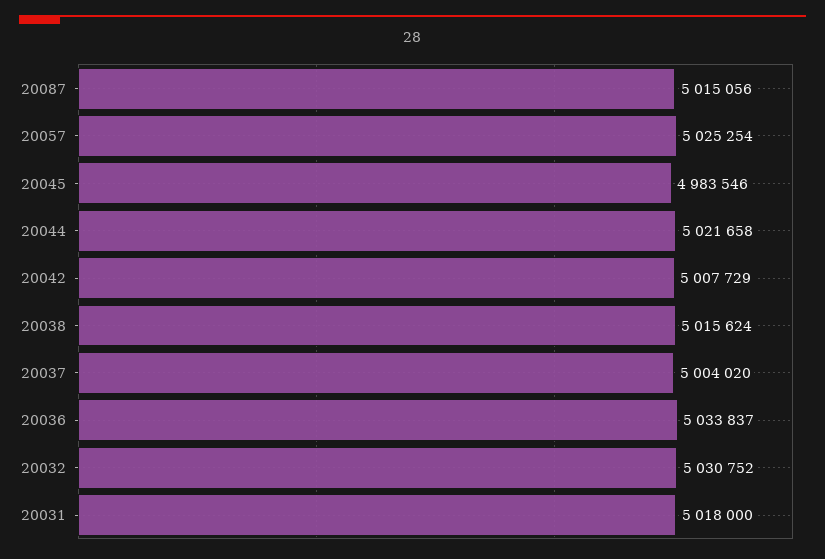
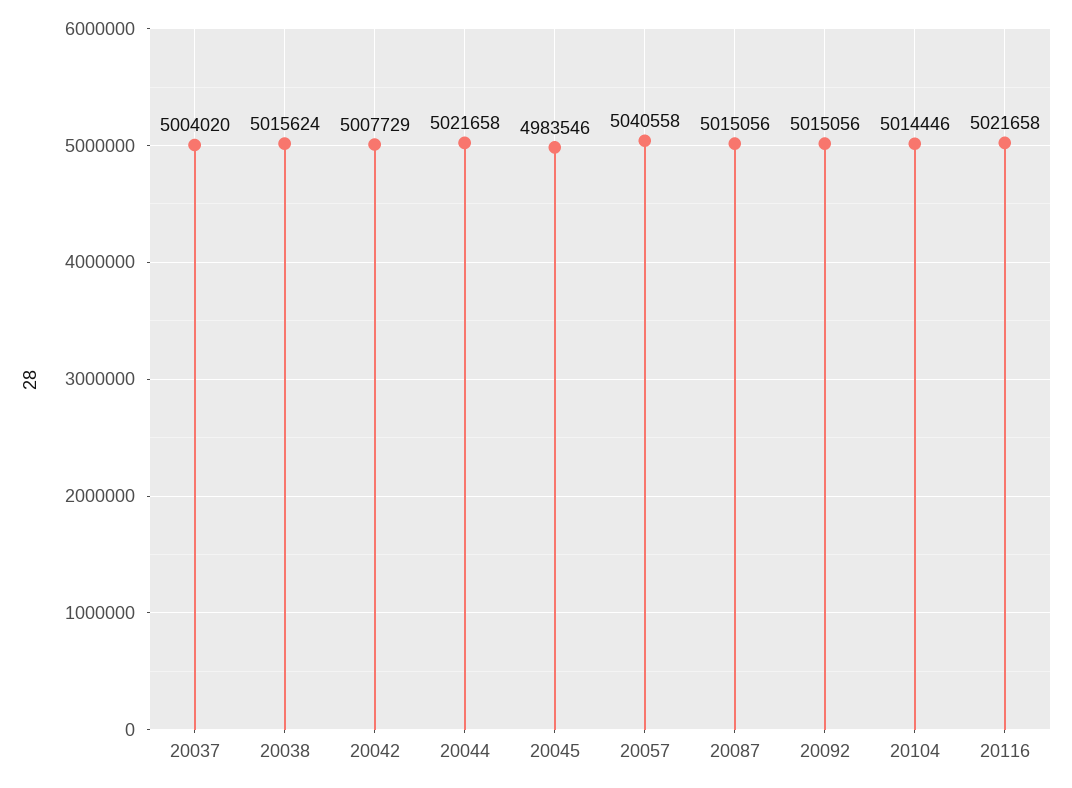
20057: 5025254 -> 5040558
20036: 5033837 -> none
20032: 5030752 -> none
20031: 5018000 -> none
20092: none -> 5015056
20104: none -> 5014446
20116: none -> 5021658

